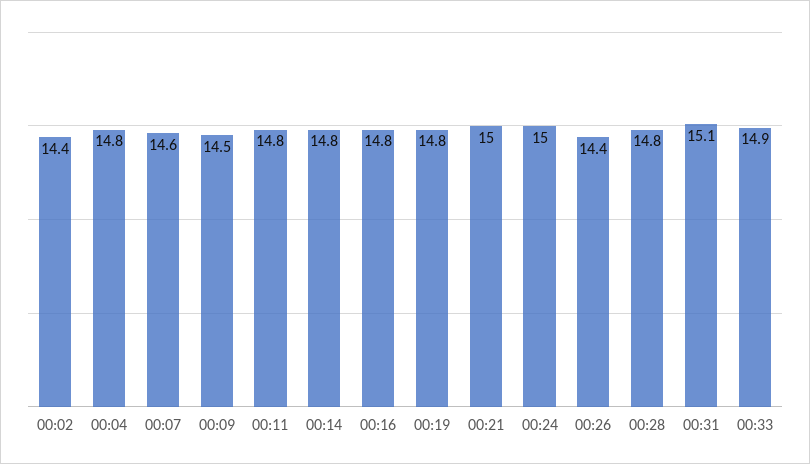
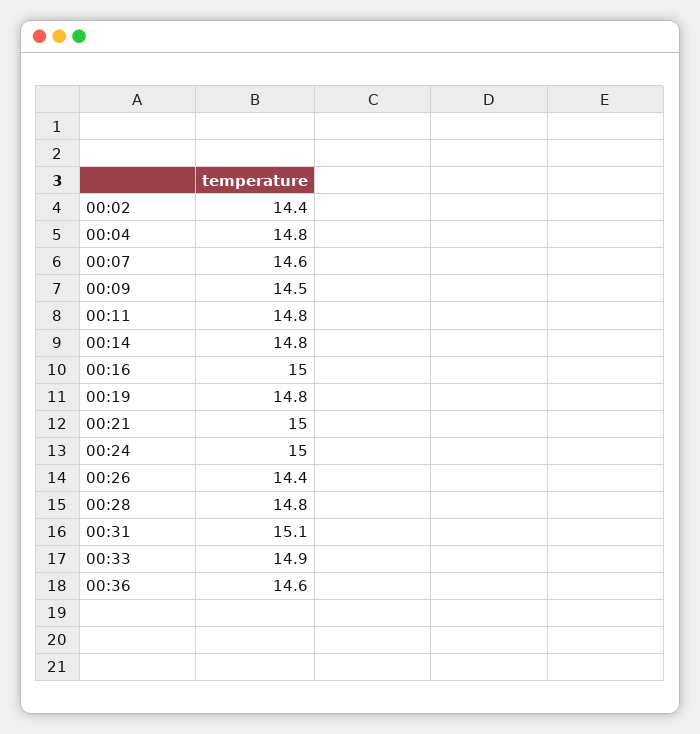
00:16: 14.8 -> 15
00:36: none -> 14.6

